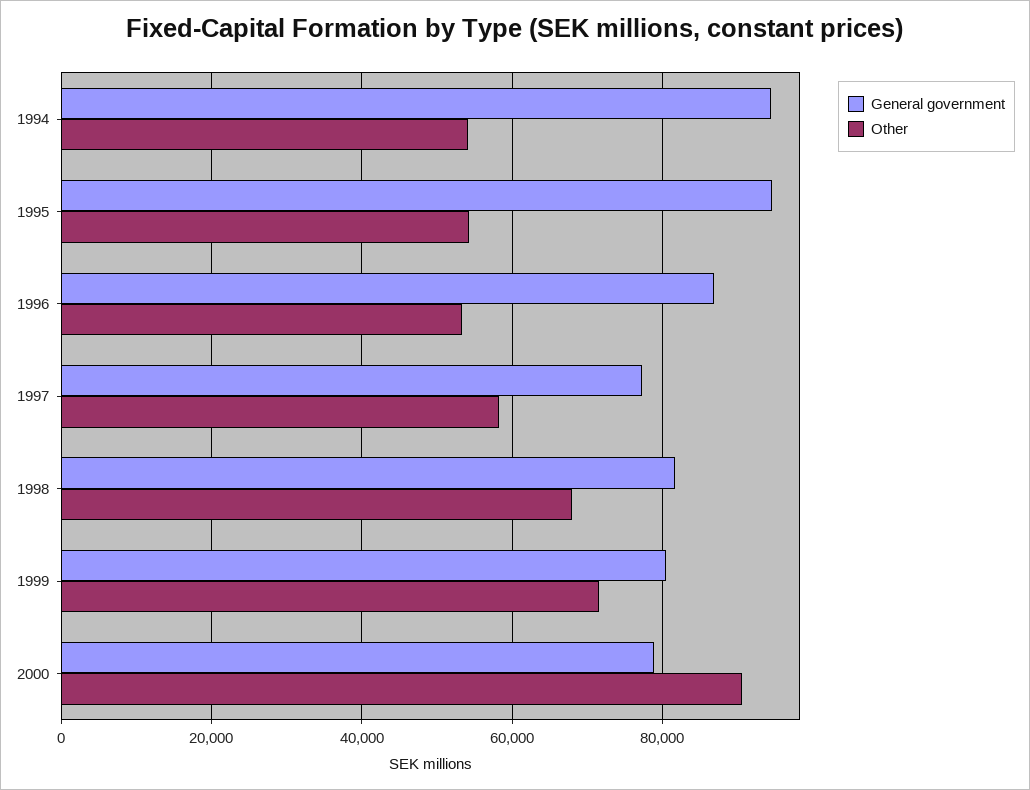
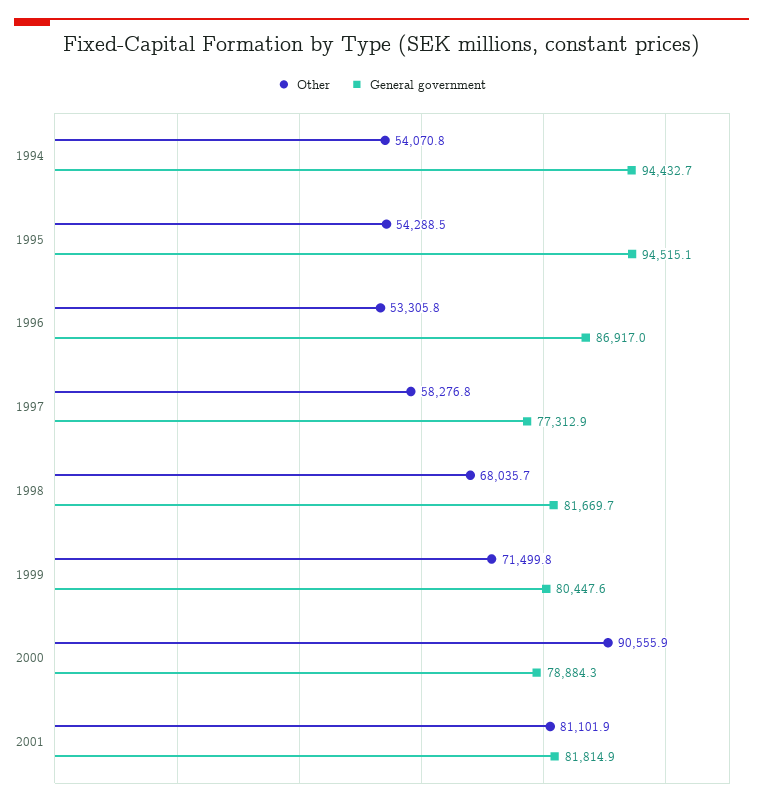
Other, 2001: none -> 81101.9
General government, 2001: none -> 81814.9

